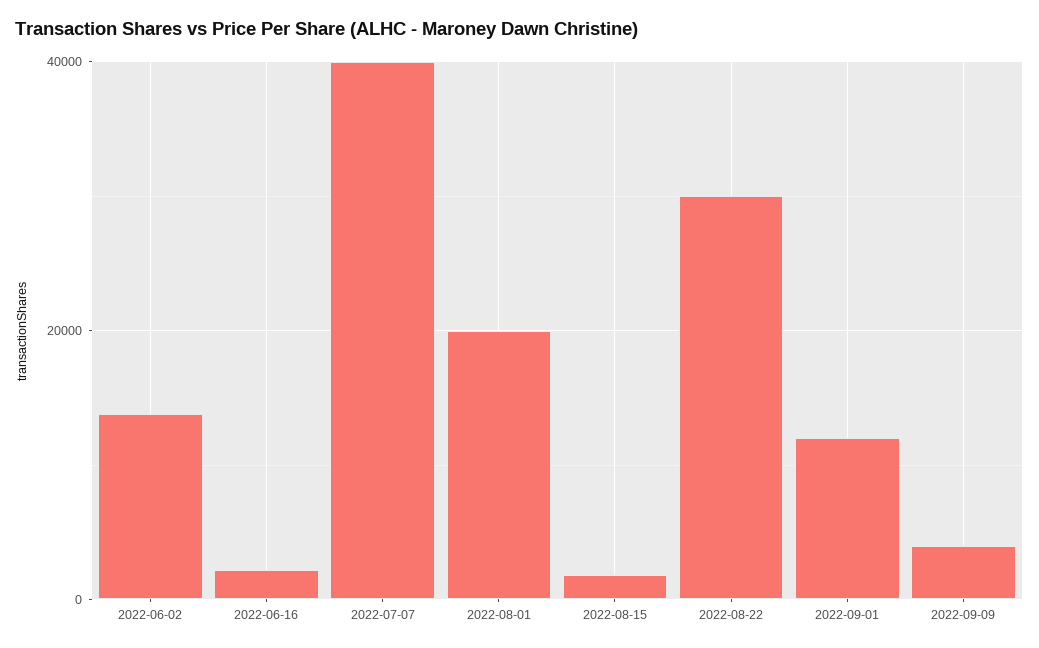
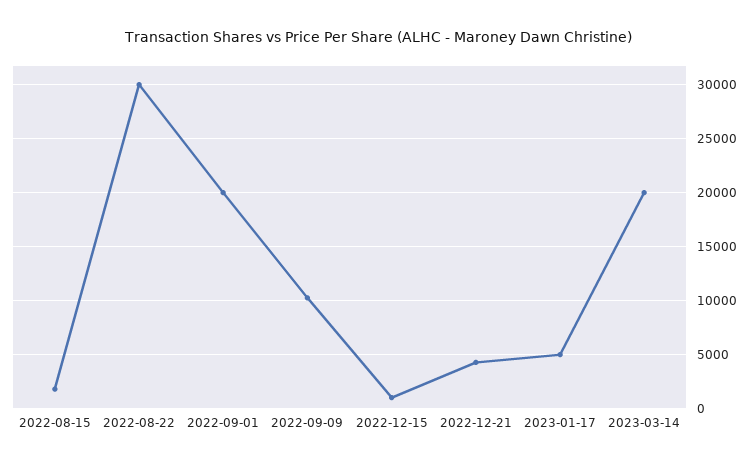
2022-06-02: 14000 -> none
2022-06-16: 2000 -> none
2022-07-07: 40000 -> none
2022-08-01: 20000 -> none
2022-09-01: 12000 -> 20000
2022-09-09: 4000 -> 10000
2022-12-15: none -> 1000
2022-12-21: none -> 4000
2023-01-17: none -> 5000
2023-03-14: none -> 20000

